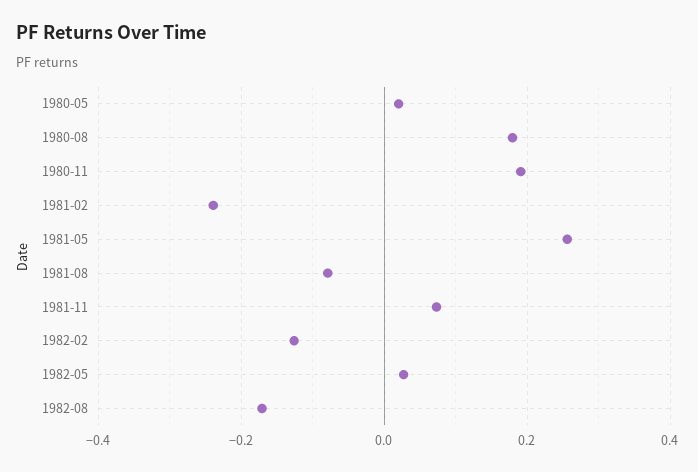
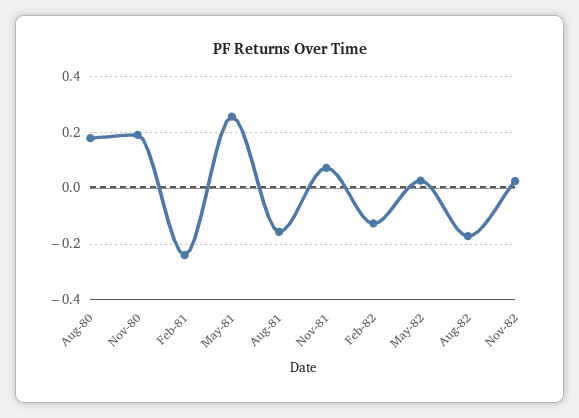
1980-05: 0.02 -> none
1981-08: -0.08 -> -0.15
Nov-82: none -> 0.025

